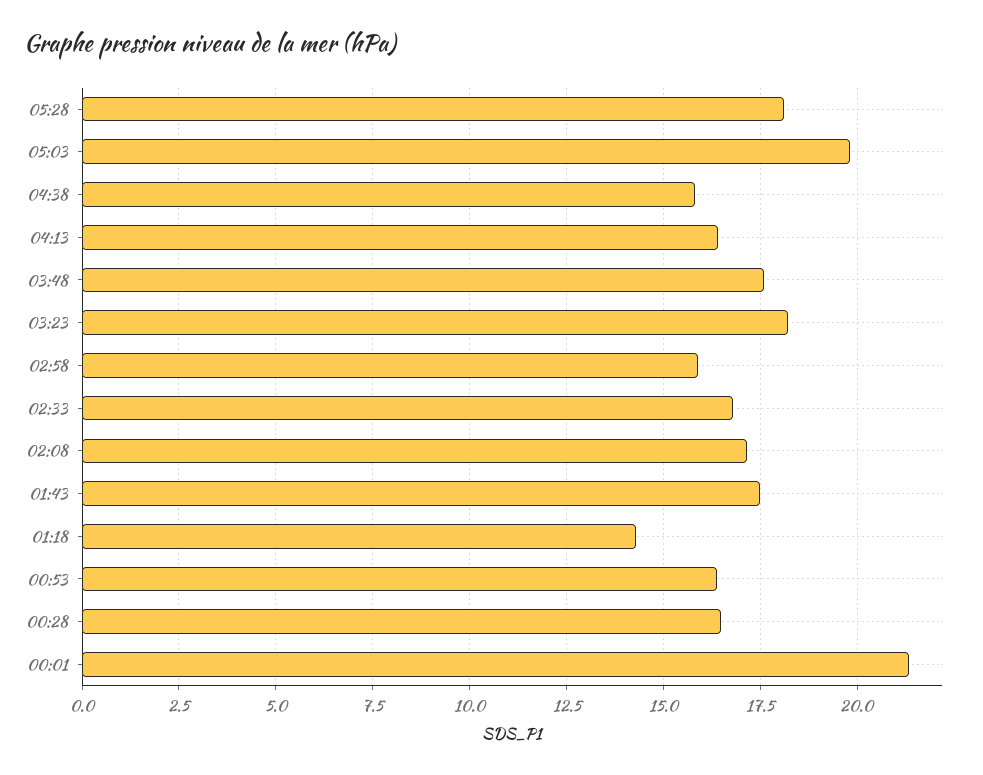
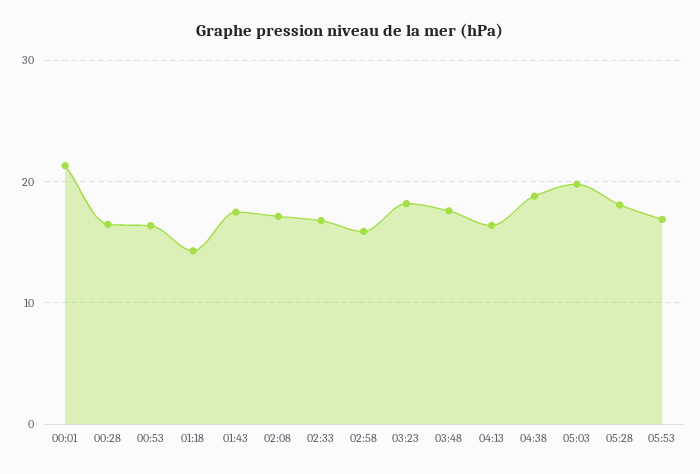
04:38: 15.75 -> 19
05:53: none -> 17

